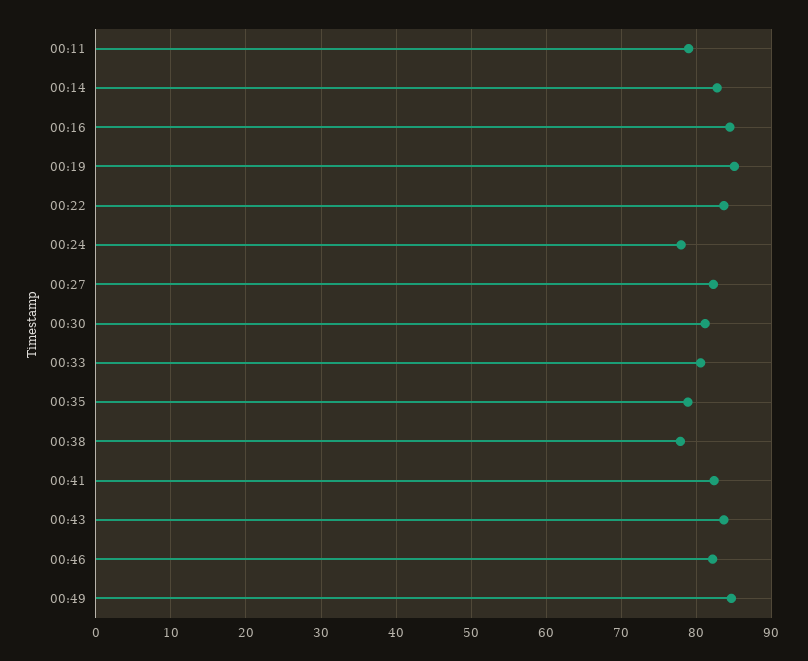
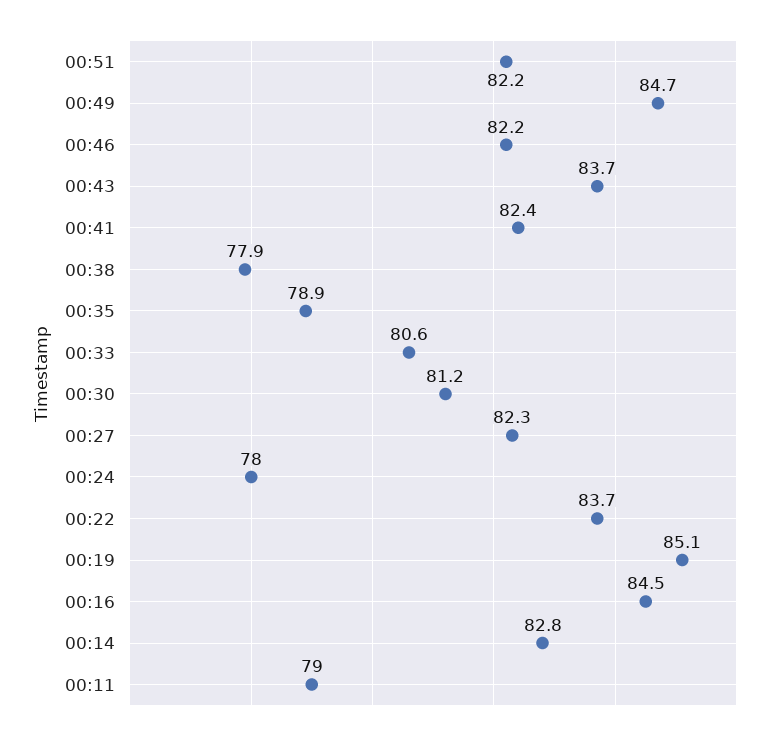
00:51: none -> 82.2

